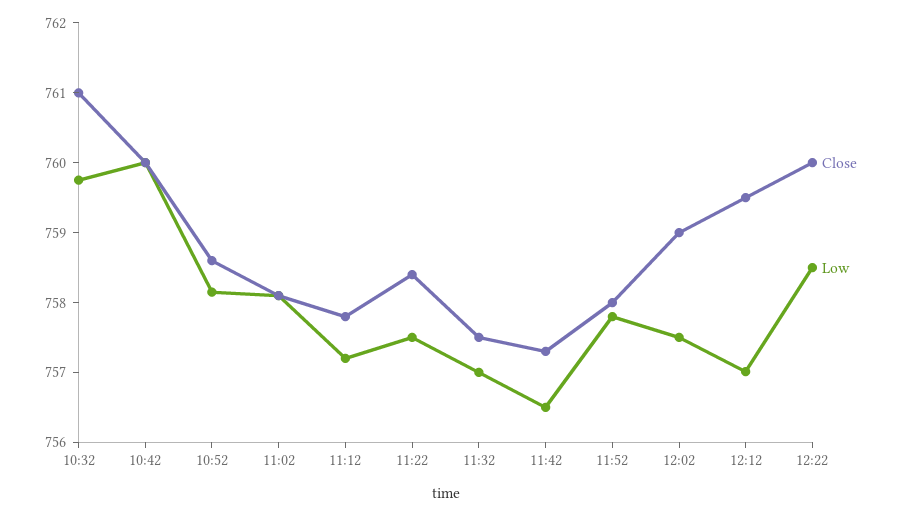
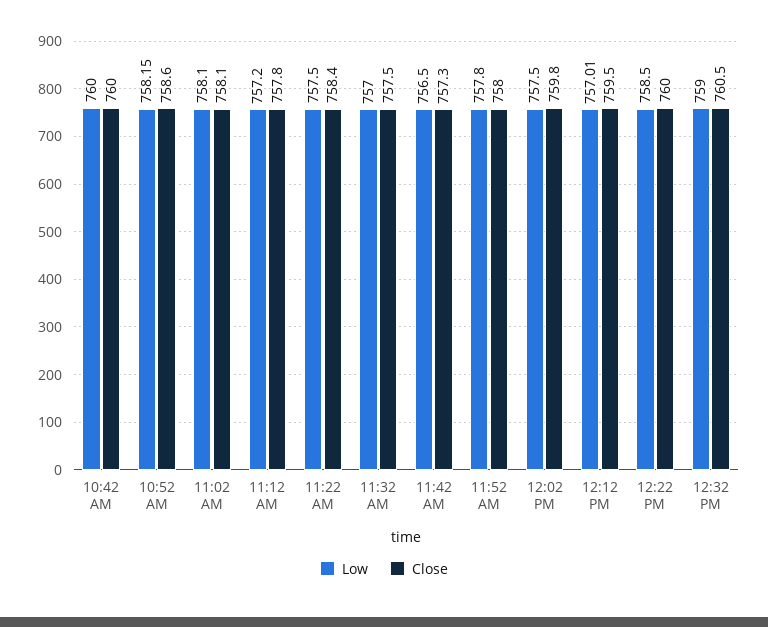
Close, 10:32: 761 -> none
Low, 10:32: 759.8 -> none
Close, 12:02: 759 -> 759.8
Low, 12:32 PM: none -> 759
Close, 12:32 PM: none -> 760.5

